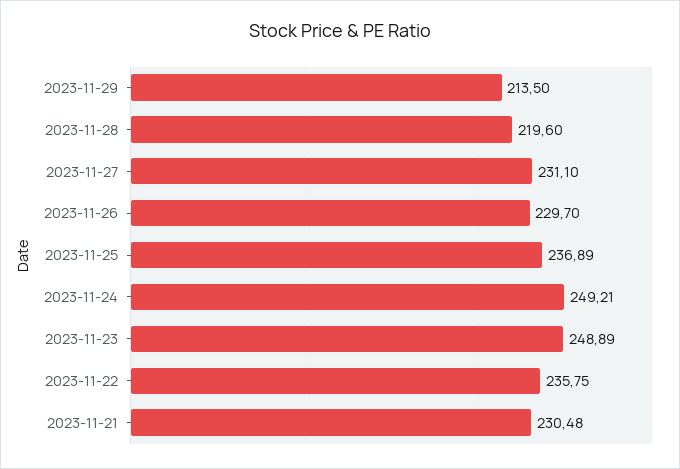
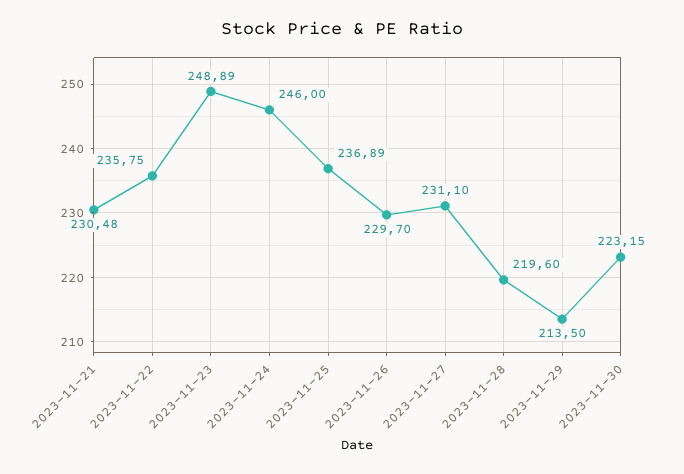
2023-11-24: 249.21 -> 246
2023-11-30: none -> 223.15

